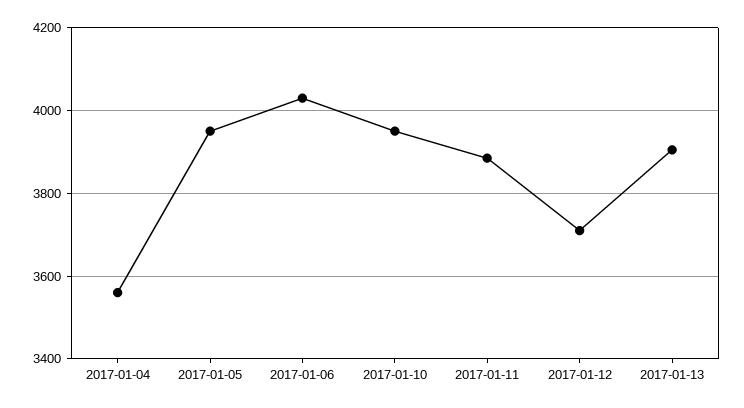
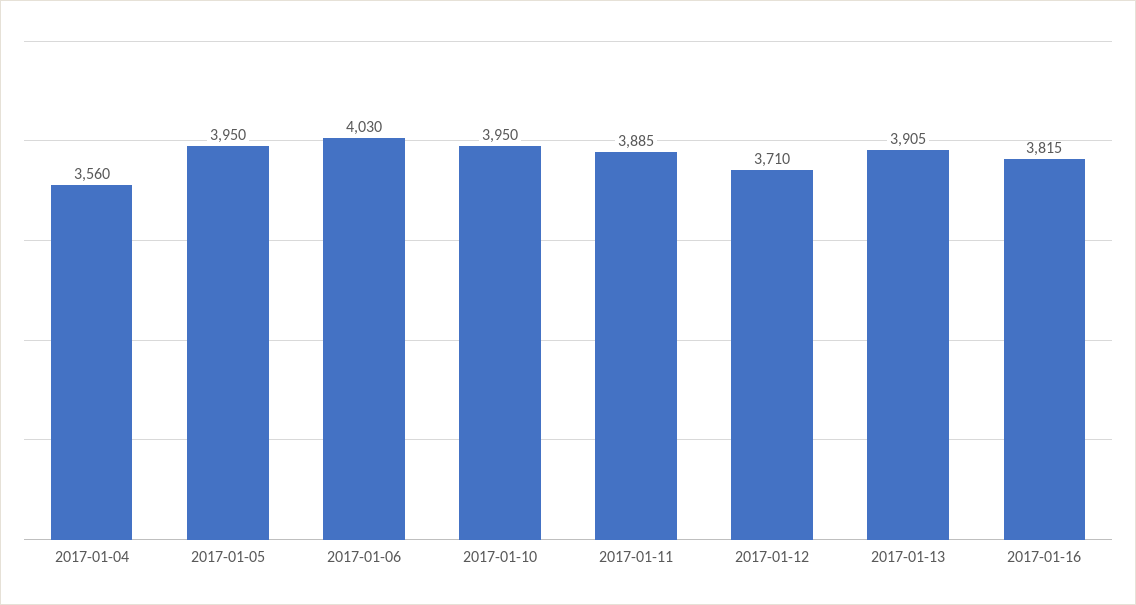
2017-01-16: none -> 3815

